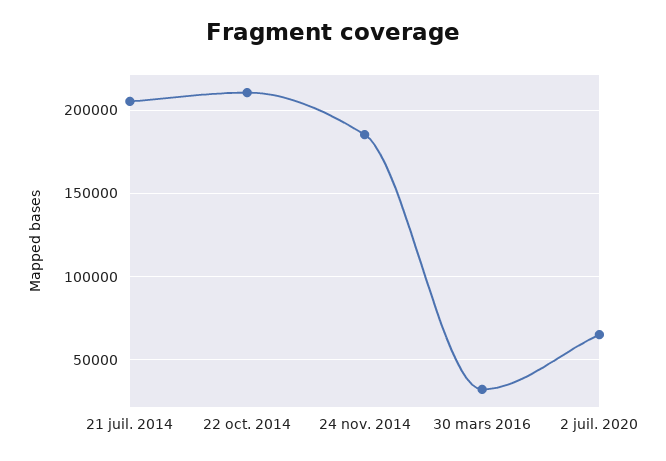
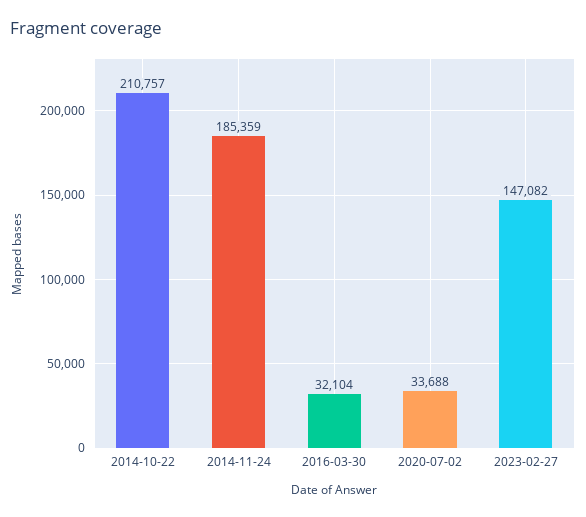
21 juil. 2014: 205000 -> none
2 juil. 2020: 65000 -> 33688
2023-02-27: none -> 147082

